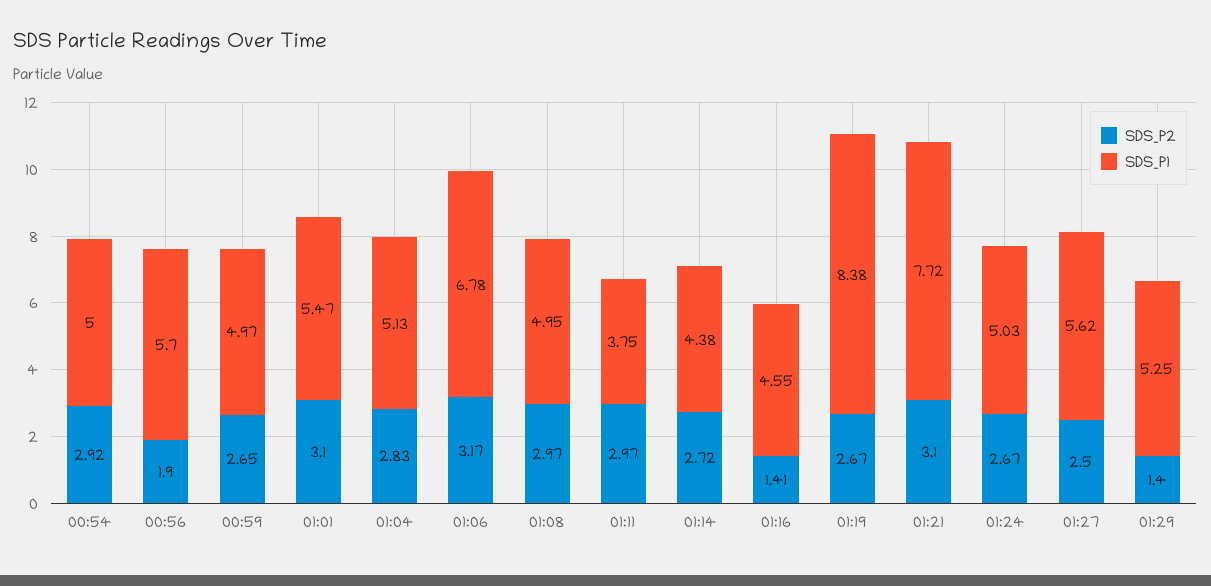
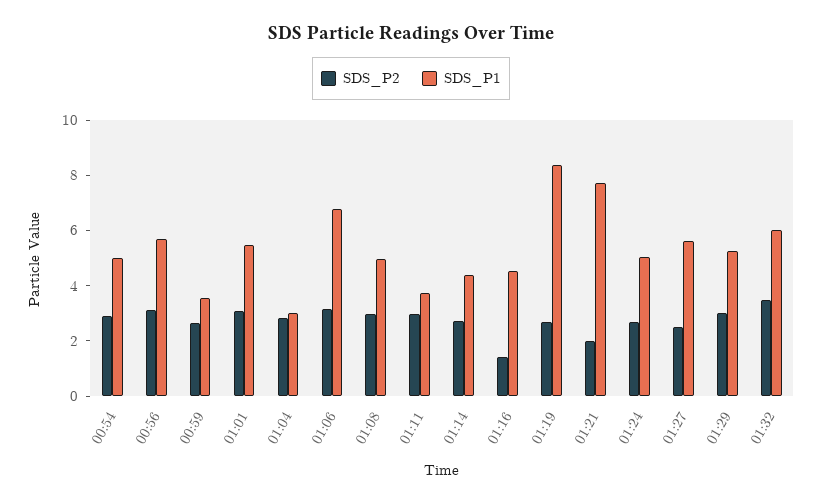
SDS_P2, 00:56: 1.9 -> 3
SDS_P1, 00:59: 4.97 -> 3.5
SDS_P1, 01:04: 5.13 -> 3
SDS_P2, 01:21: 3.1 -> 2
SDS_P2, 01:29: 1.4 -> 3
SDS_P2, 01:32: none -> 3.5
SDS_P1, 01:32: none -> 6

